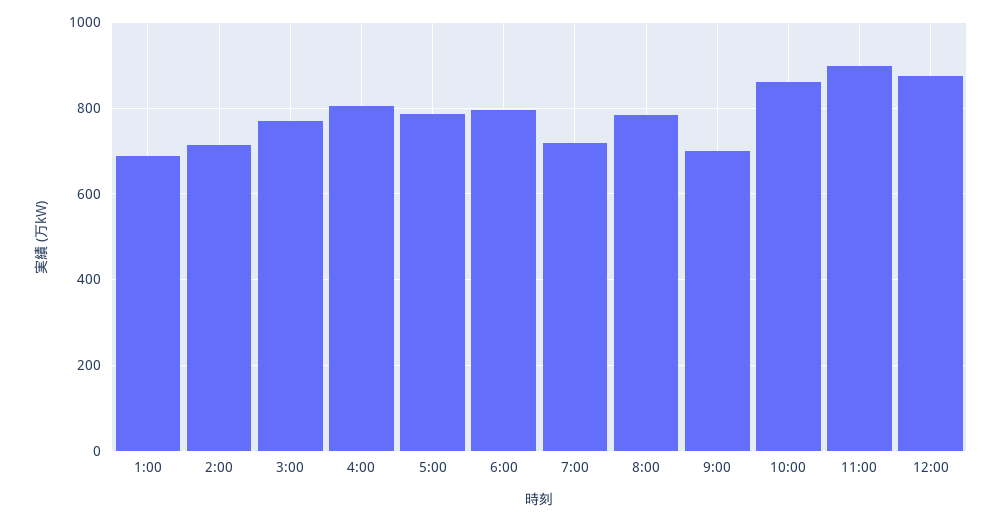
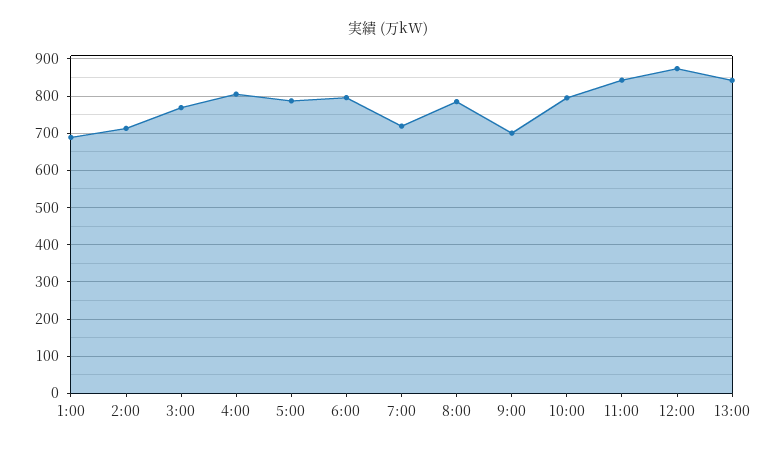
10:00: 860 -> 800
11:00: 900 -> 840
13:00: none -> 840

